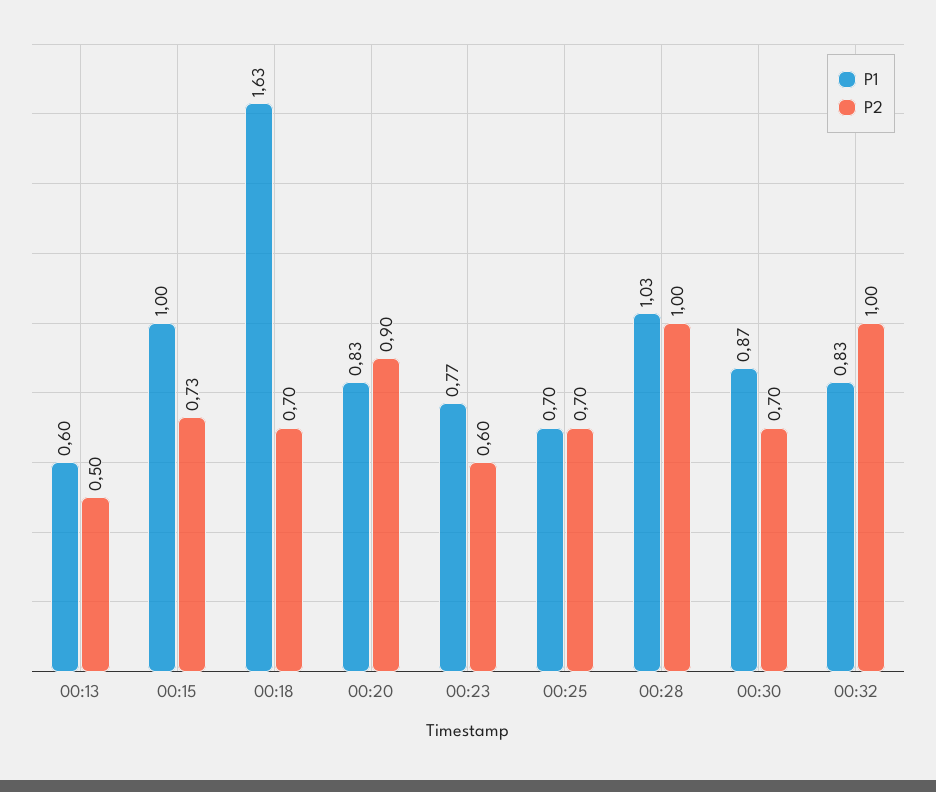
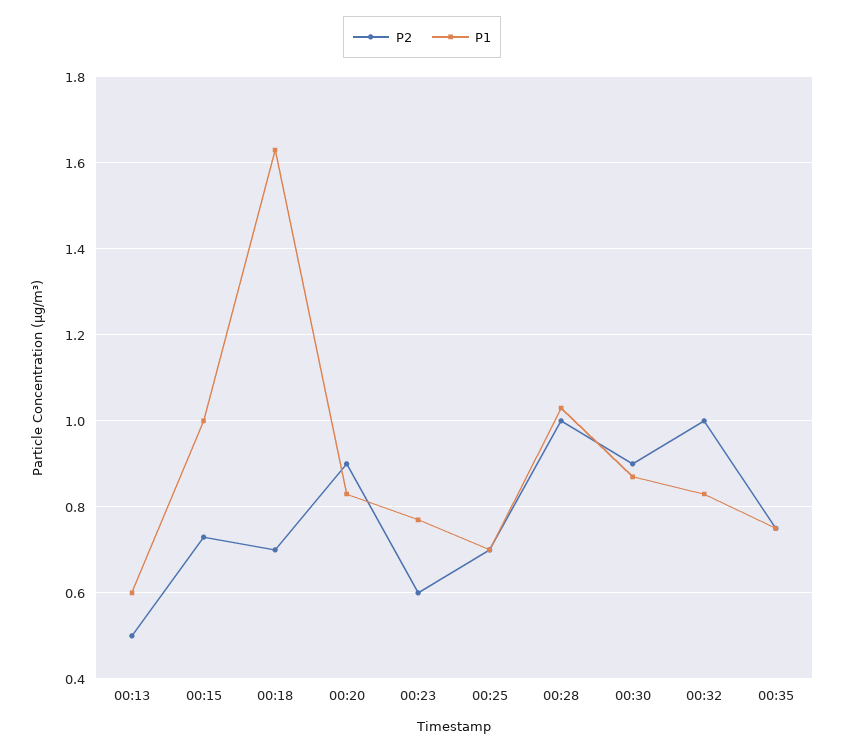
P2, 00:30: 0.7 -> 0.9
P2, 00:35: none -> 0.75
P1, 00:35: none -> 0.75

